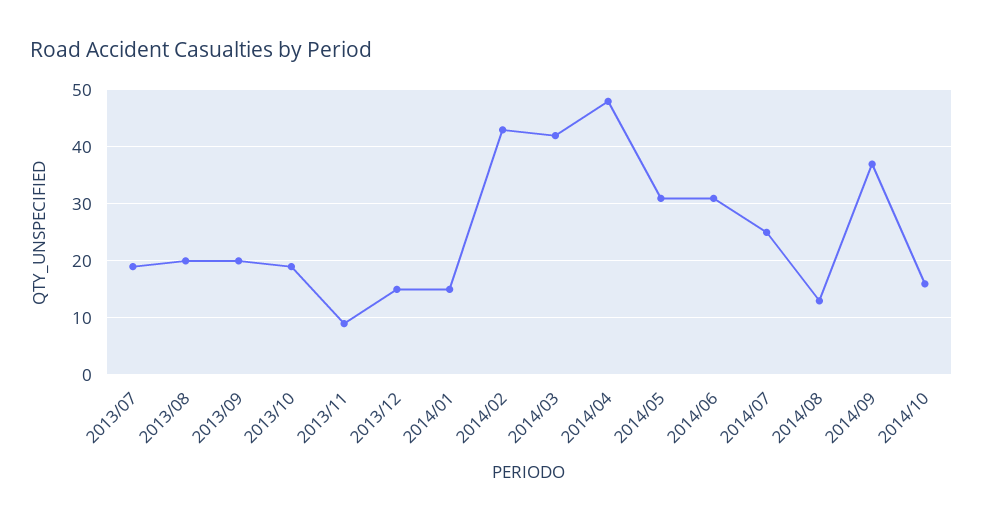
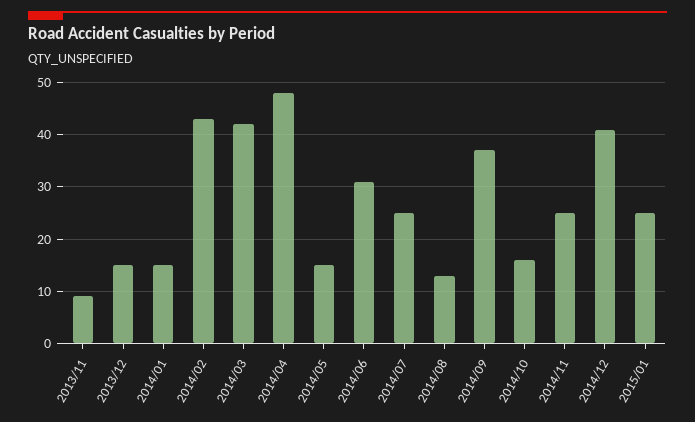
2013/07: 20 -> none
2013/08: 20 -> none
2013/09: 20 -> none
2013/10: 20 -> none
2014/05: 30 -> 15
2014/11: none -> 25
2014/12: none -> 40
2015/01: none -> 25

